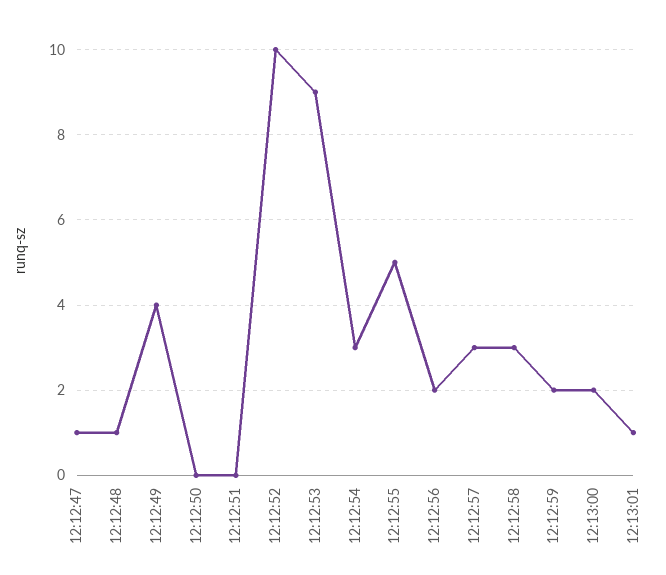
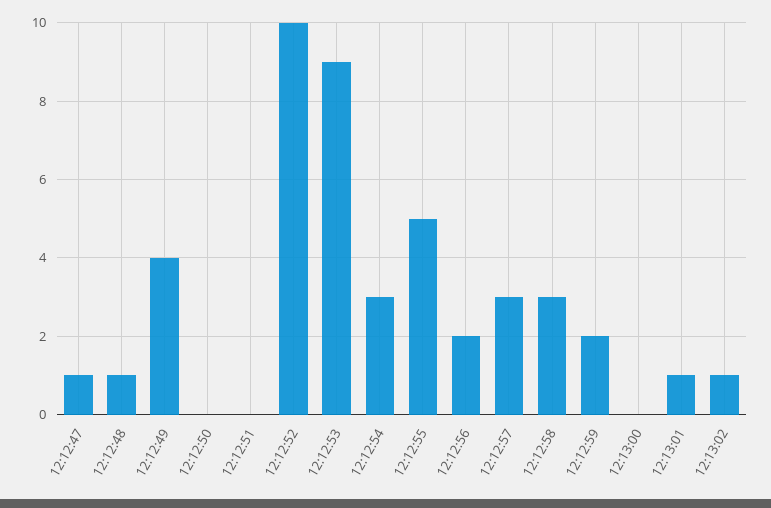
12:13:00: 2 -> 0
12:13:02: none -> 1

